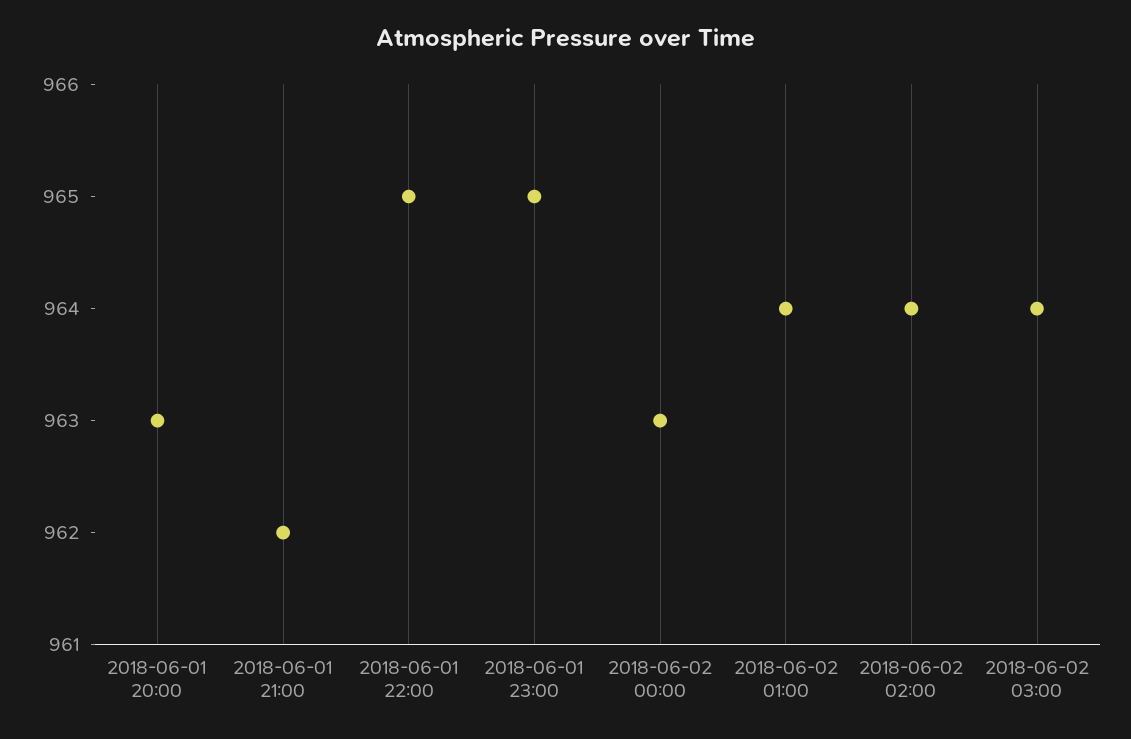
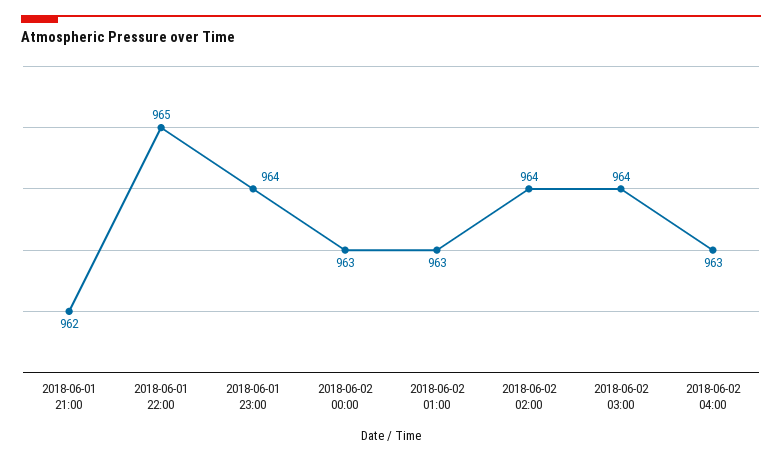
2018-06-01 20:00: 963 -> none
2018-06-01 23:00: 965 -> 964
2018-06-02 01:00: 964 -> 963
2018-06-02 04:00: none -> 963

